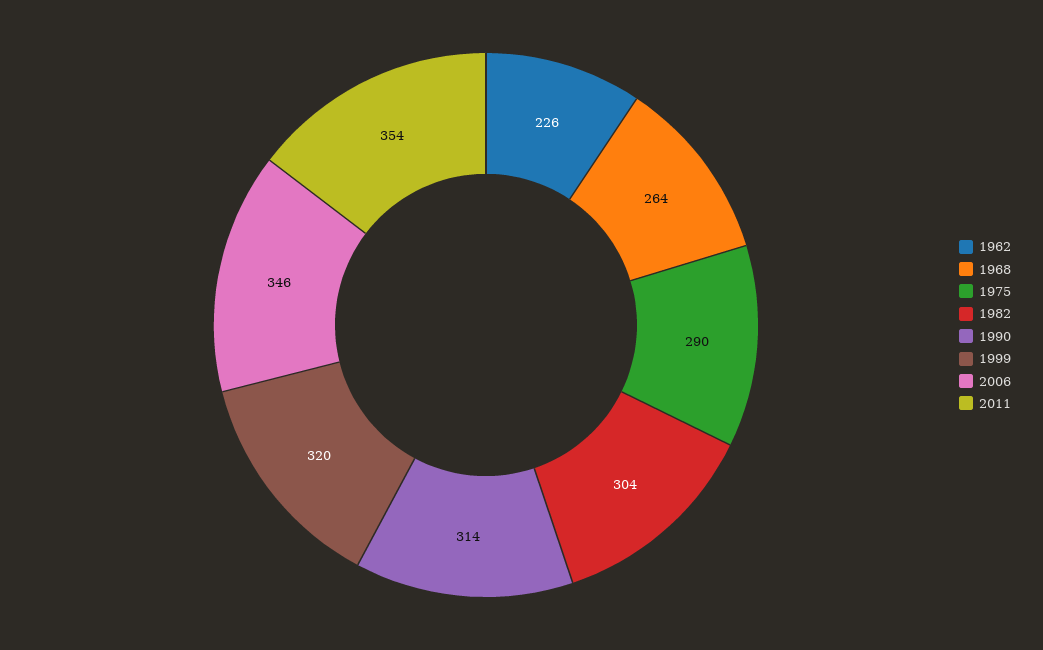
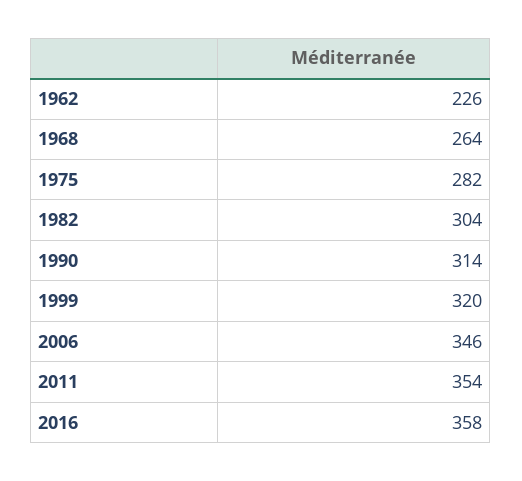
1975: 290 -> 282
2016: none -> 358

